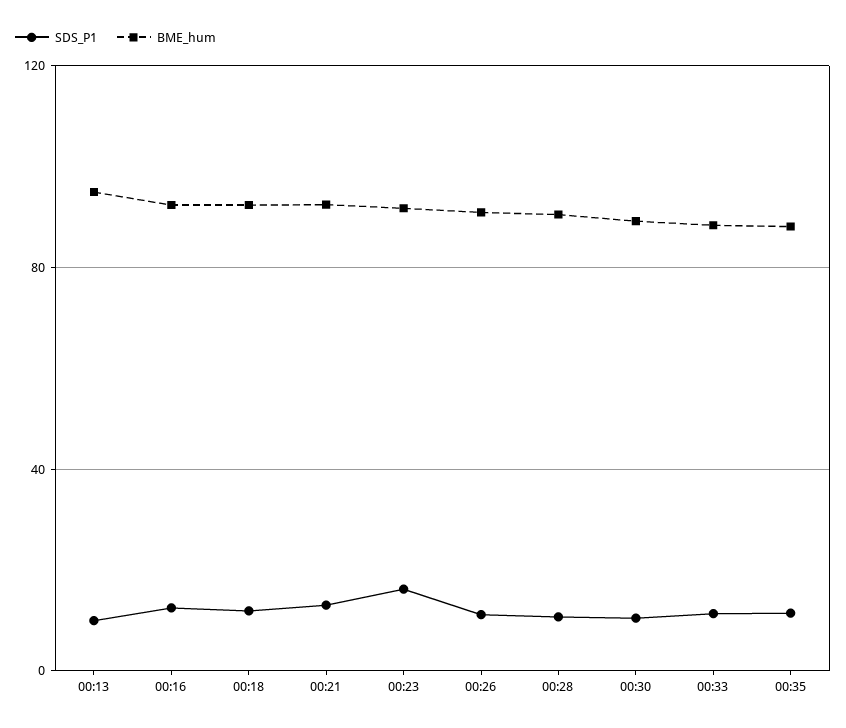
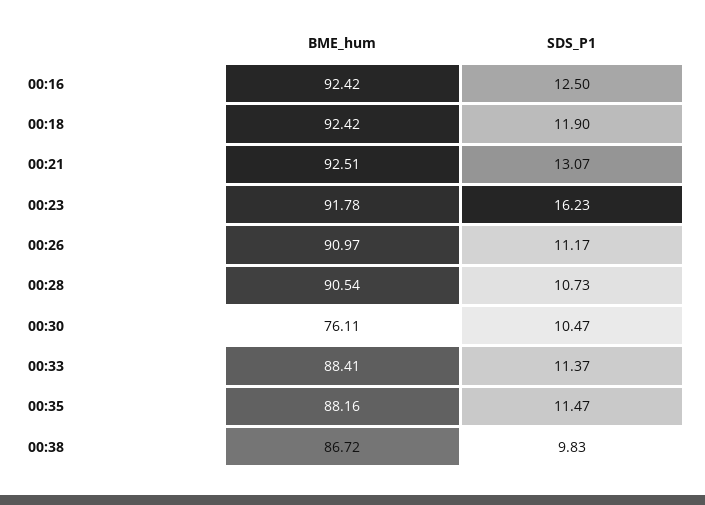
SDS_P1, 00:13: 10 -> none
BME_hum, 00:13: 95 -> none
BME_hum, 00:30: 90 -> 76.11
BME_hum, 00:38: none -> 86.72
SDS_P1, 00:38: none -> 9.83

